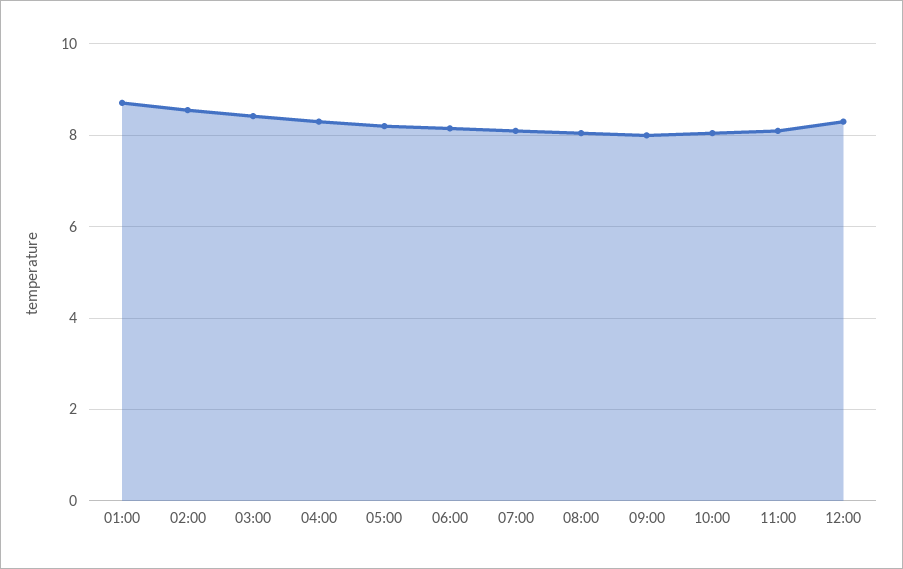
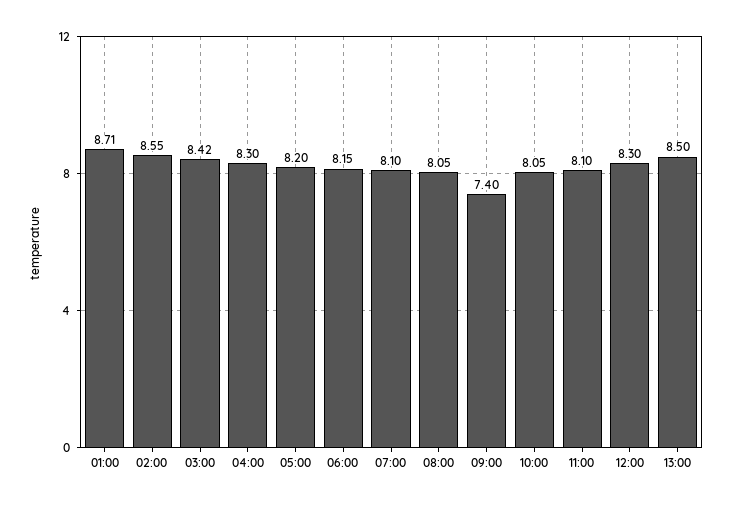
09:00: 8 -> 7.4
13:00: none -> 8.5

